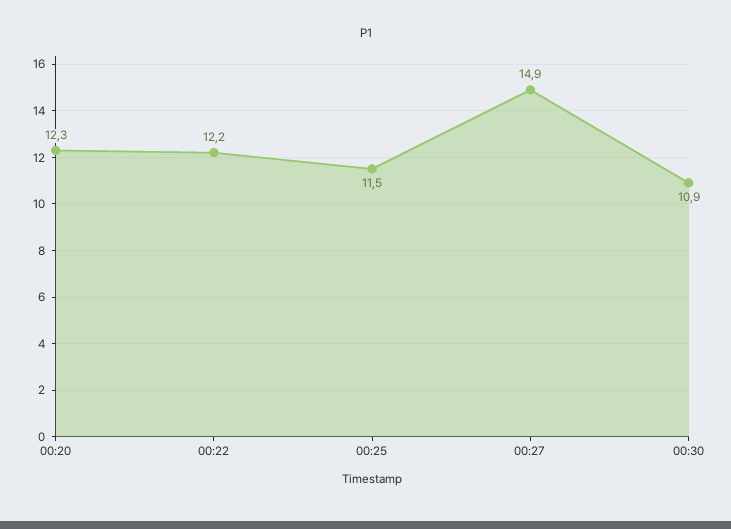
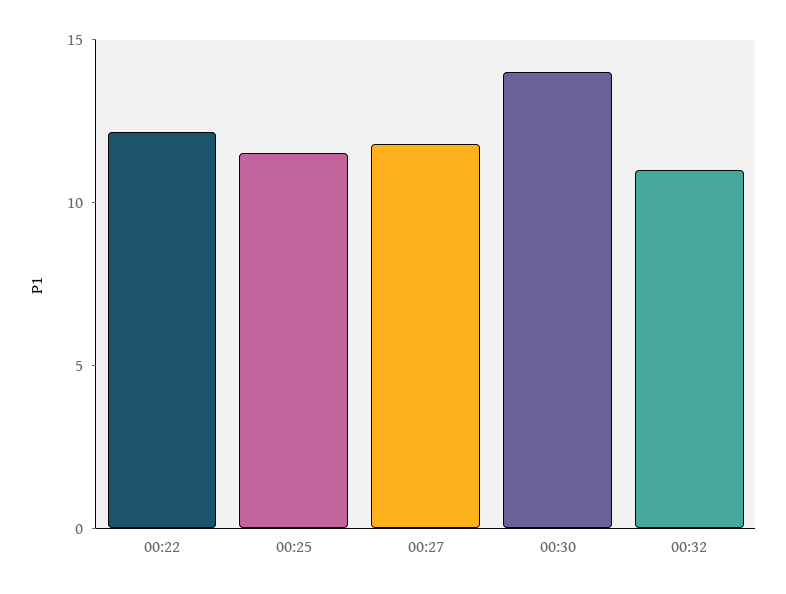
00:20: 12.3 -> none
00:27: 14.9 -> 12
00:30: 10.9 -> 14
00:32: none -> 11

